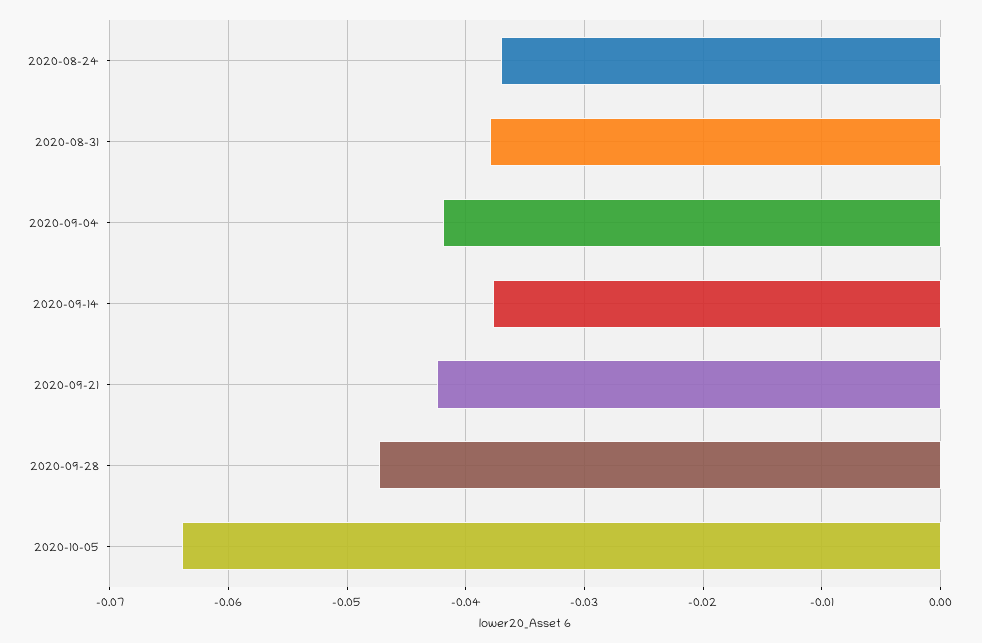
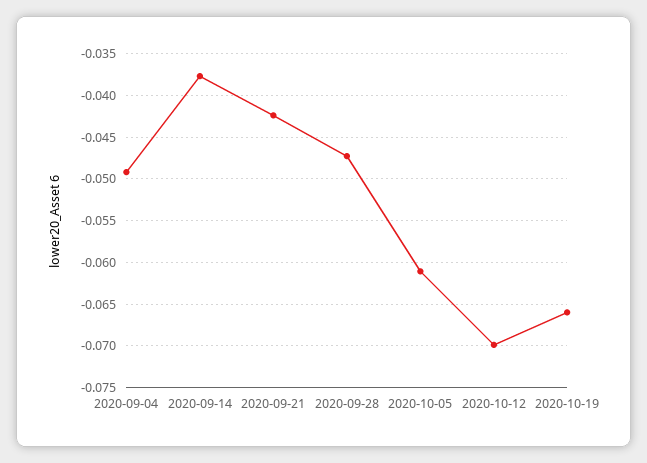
2020-08-24: -0.037 -> none
2020-08-31: -0.038 -> none
2020-09-04: -0.042 -> -0.049
2020-10-05: -0.064 -> -0.061
2020-10-12: none -> -0.07
2020-10-19: none -> -0.066

